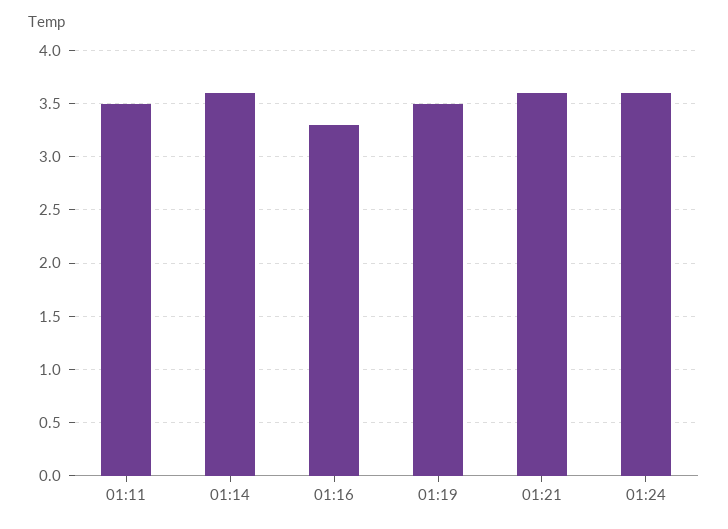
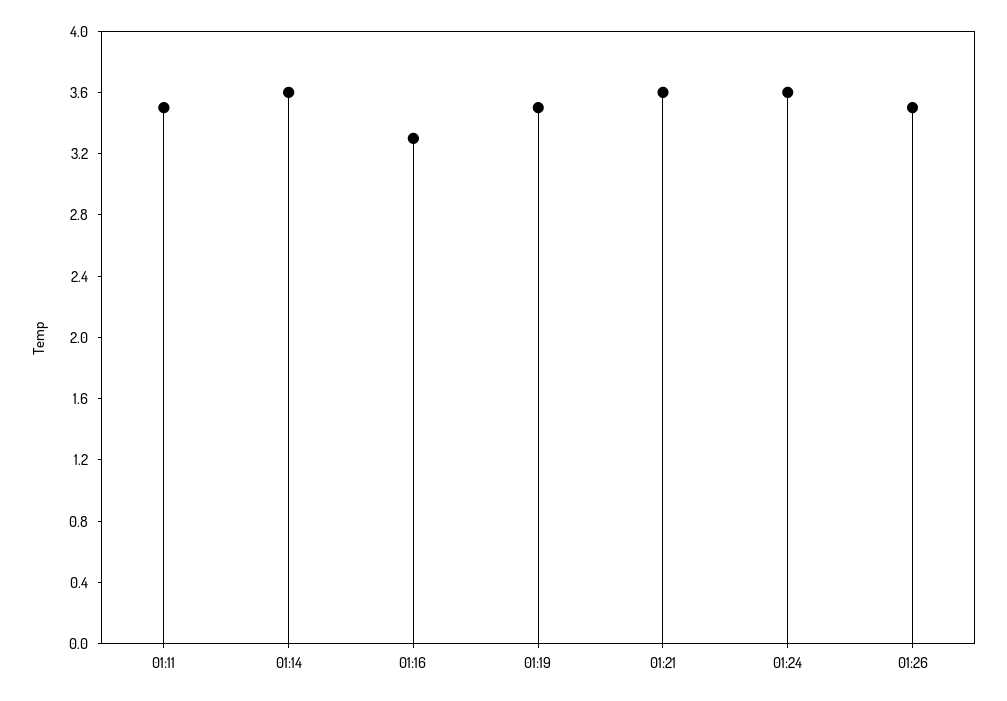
01:26: none -> 3.5

